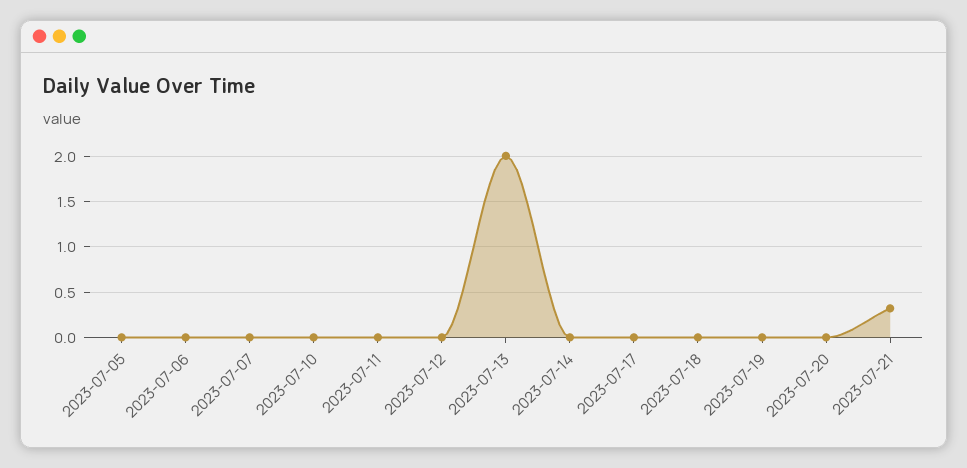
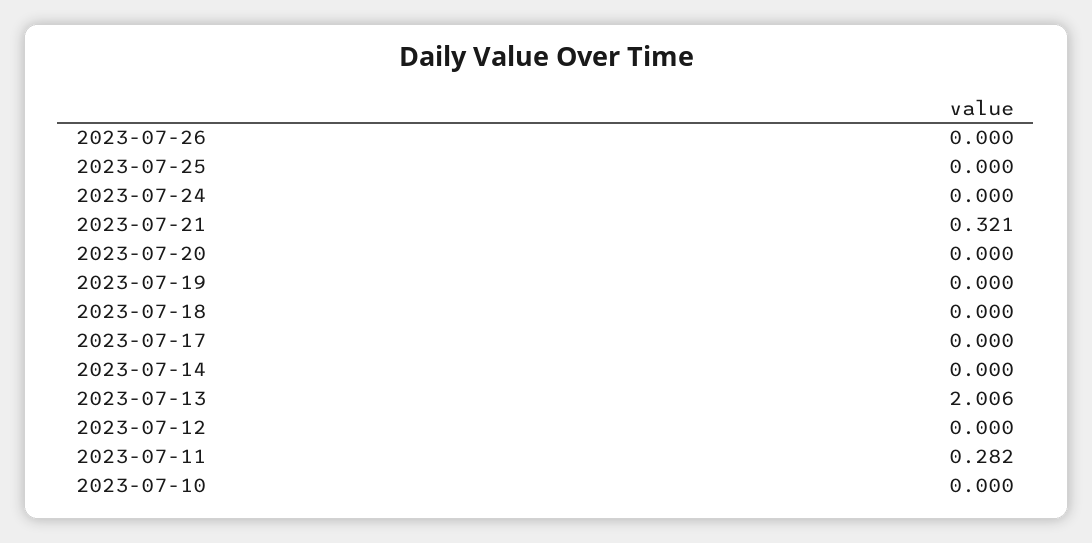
2023-07-05: 0 -> none
2023-07-06: 0 -> none
2023-07-07: 0 -> none
2023-07-11: 0 -> 0.282
2023-07-26: none -> 0
2023-07-25: none -> 0
2023-07-24: none -> 0

